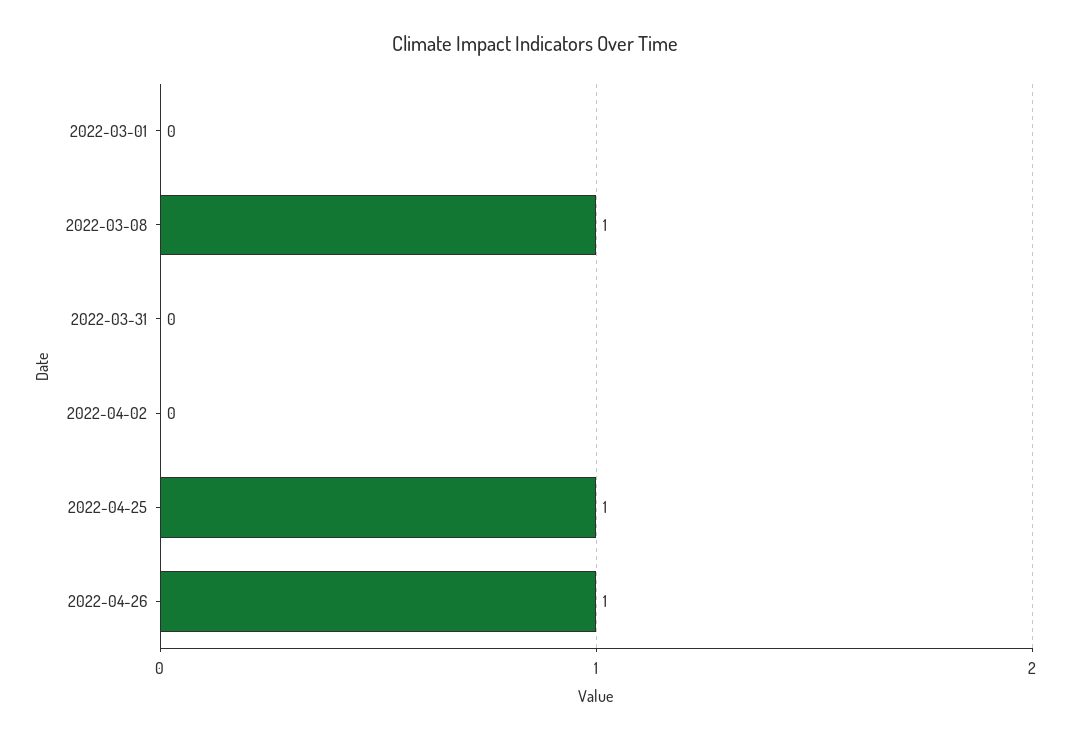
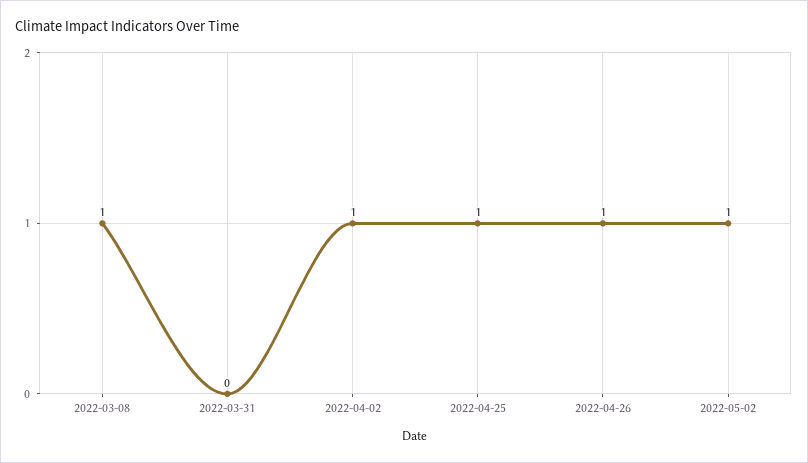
2022-03-01: 0 -> none
2022-04-02: 0 -> 1
2022-05-02: none -> 1

